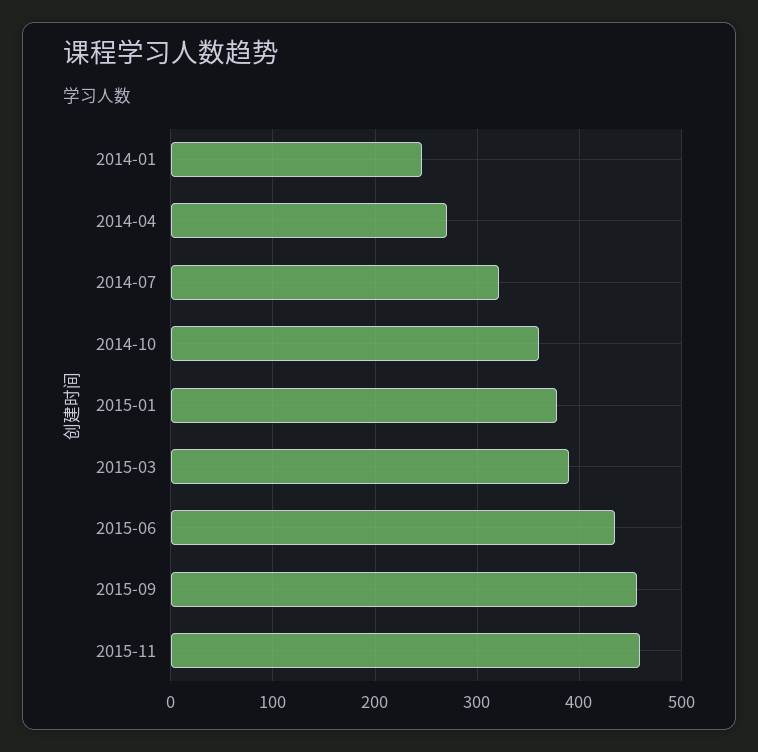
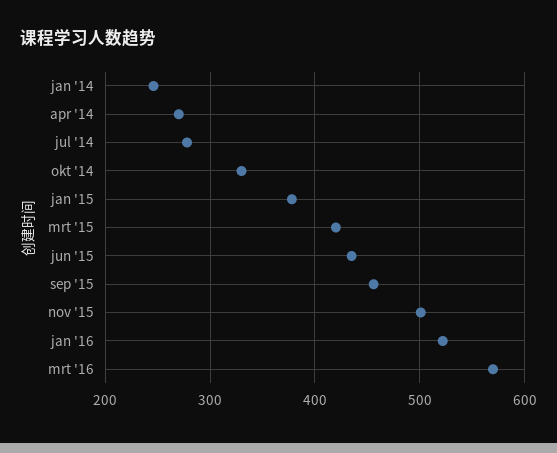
2014-07: 320 -> 280
2014-10: 360 -> 330
2015-03: 390 -> 420
2015-11: 460 -> 500
jan '16: none -> 520
mrt '16: none -> 570

